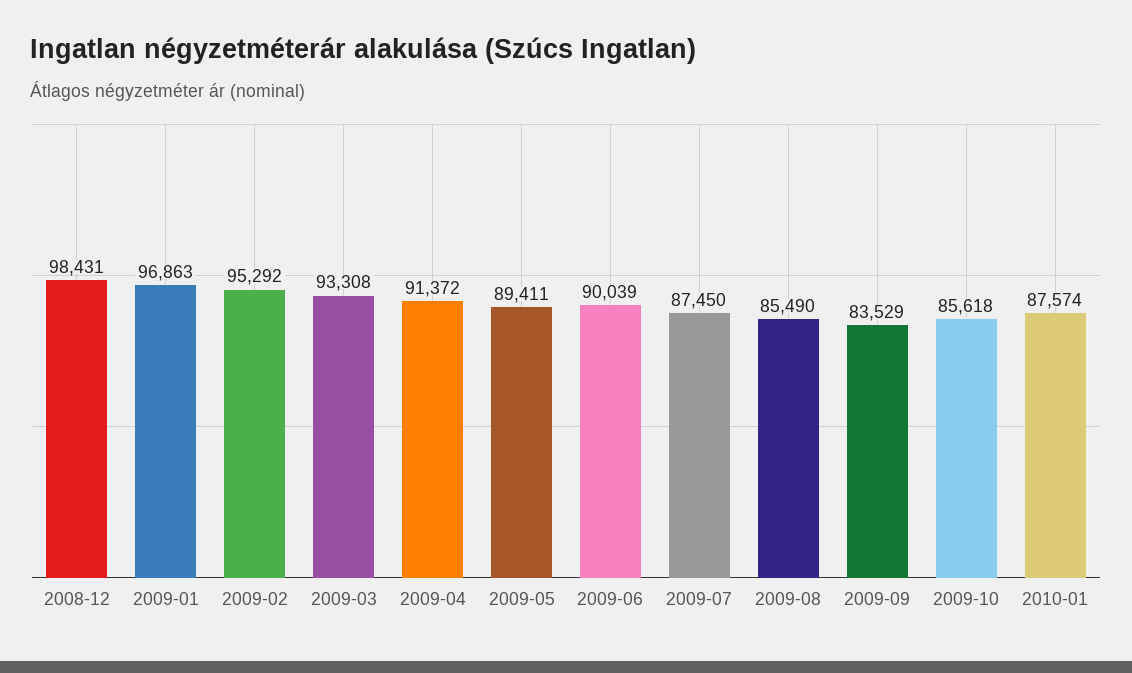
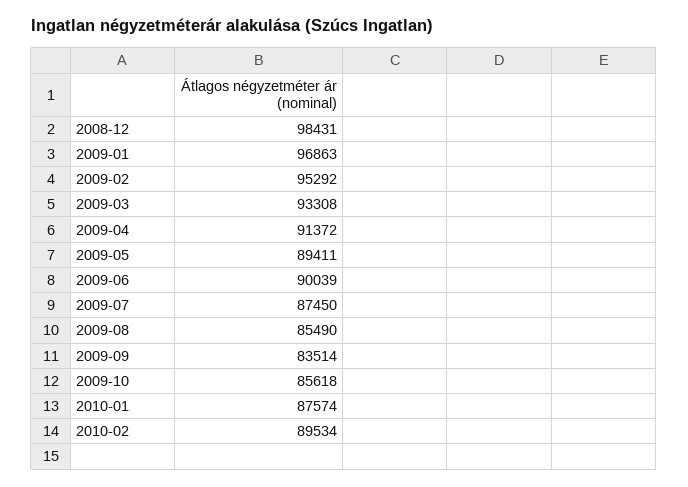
2009-09: 83529 -> 83514
2010-02: none -> 89534

